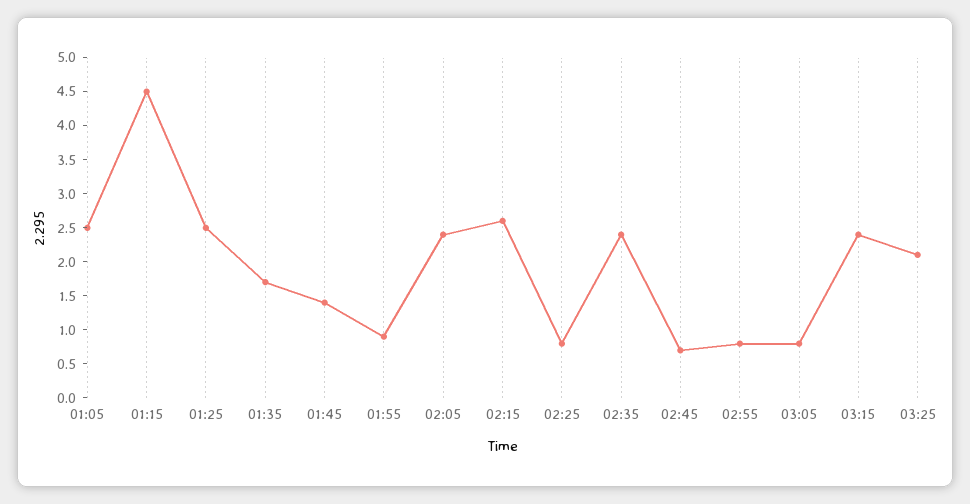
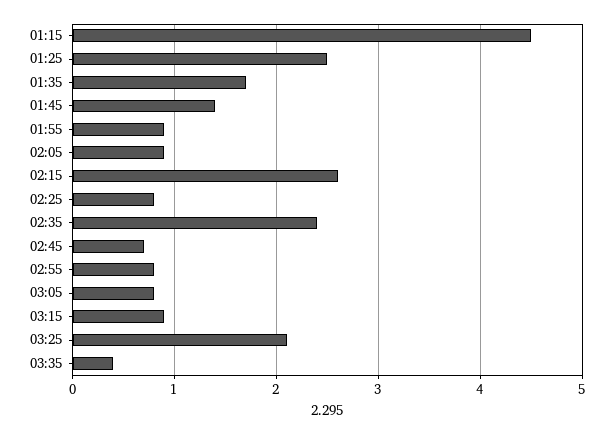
01:05: 2.5 -> none
02:05: 2.5 -> 0.9
03:15: 2.5 -> 0.9
03:35: none -> 0.4

